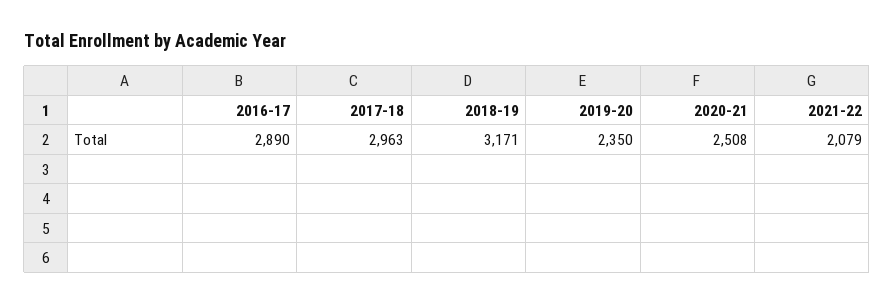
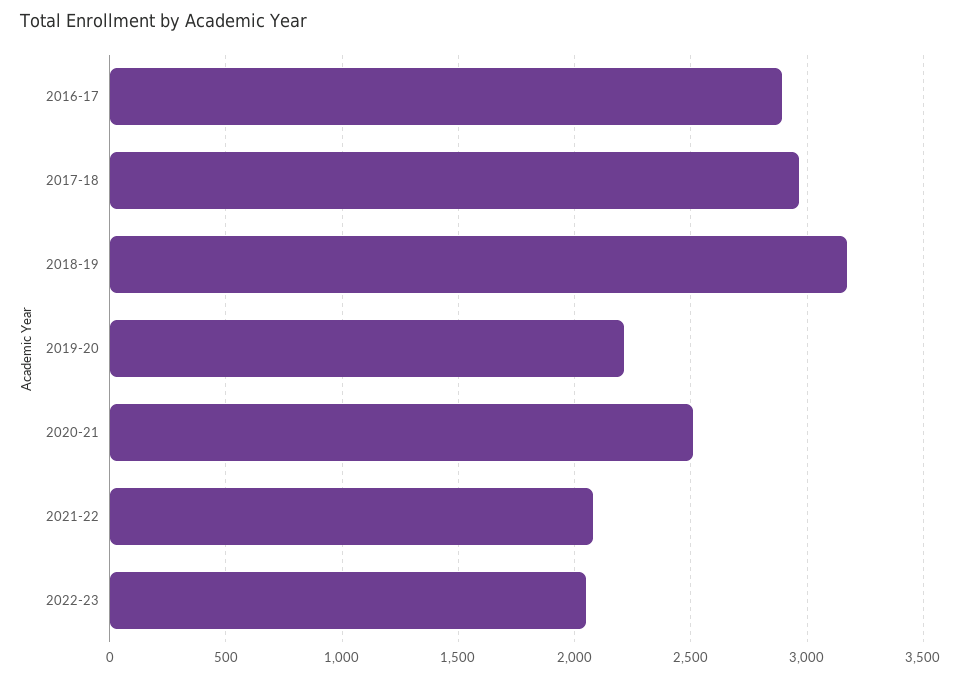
2019-20: 2350 -> 2200
2022-23: none -> 2050

